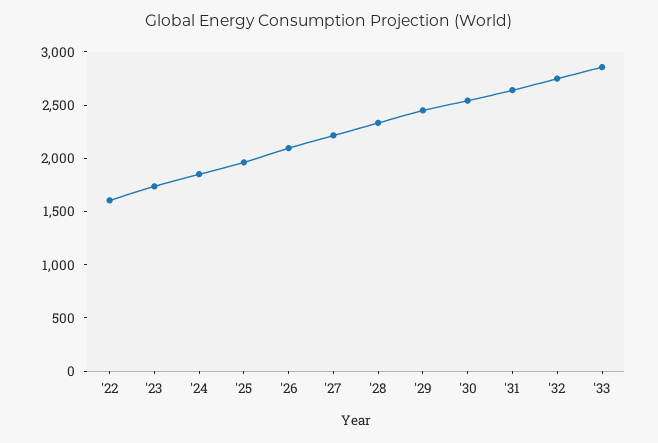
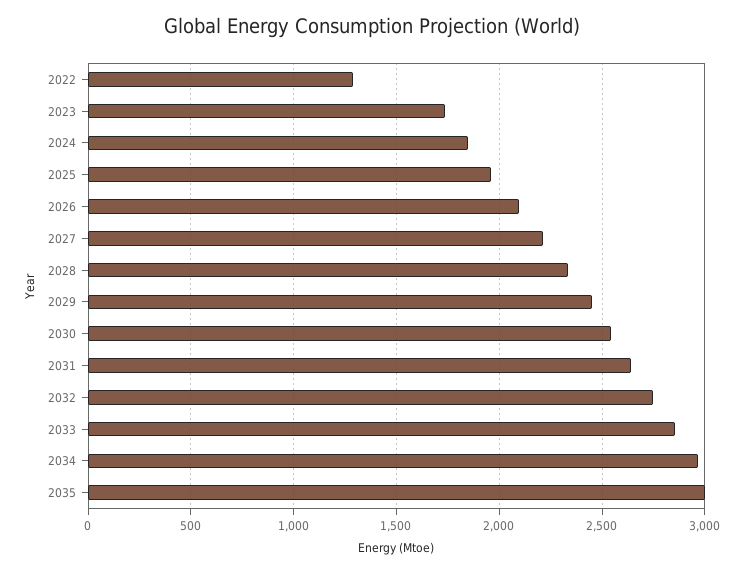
'22: 1600 -> 1300
2034: none -> 2950
2035: none -> 3000

